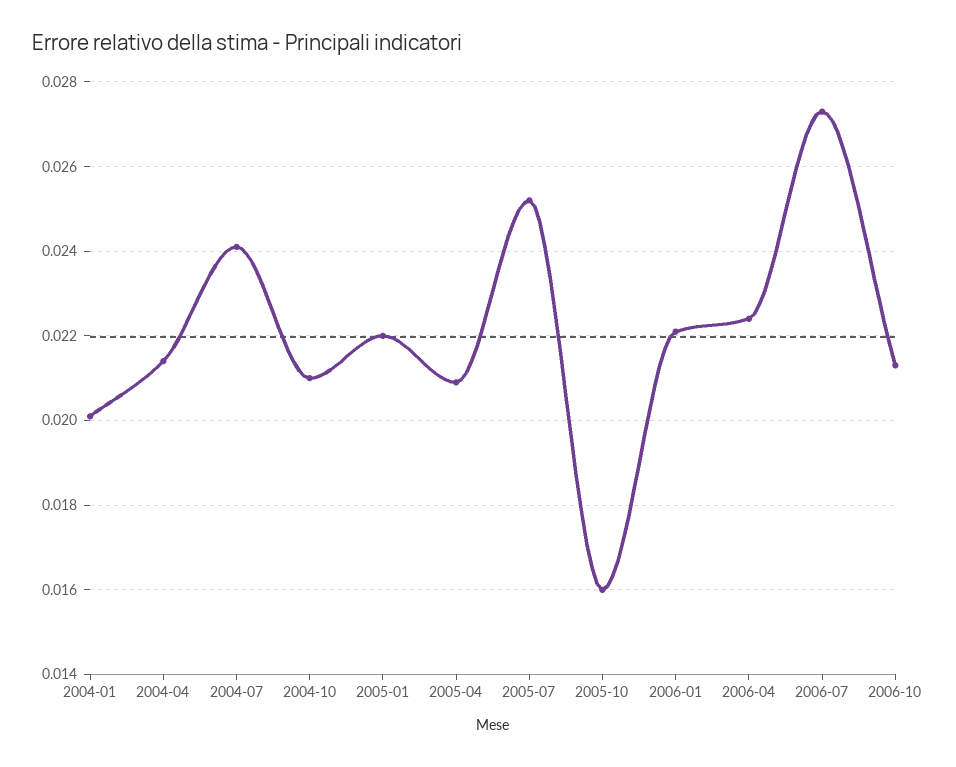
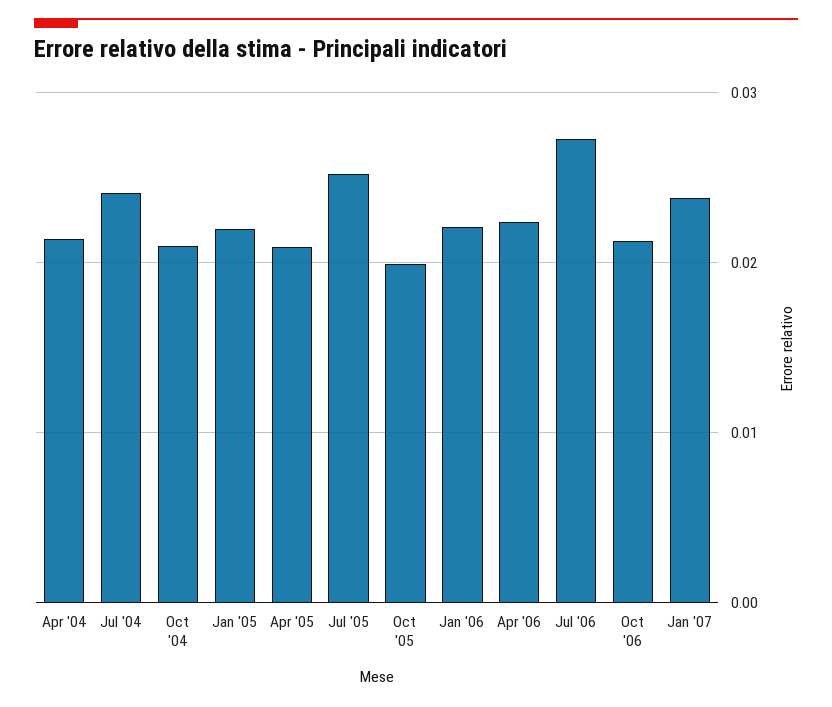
2004-01: 0.02 -> none
2005-10: 0.016 -> 0.02
Jan '07: none -> 0.024

